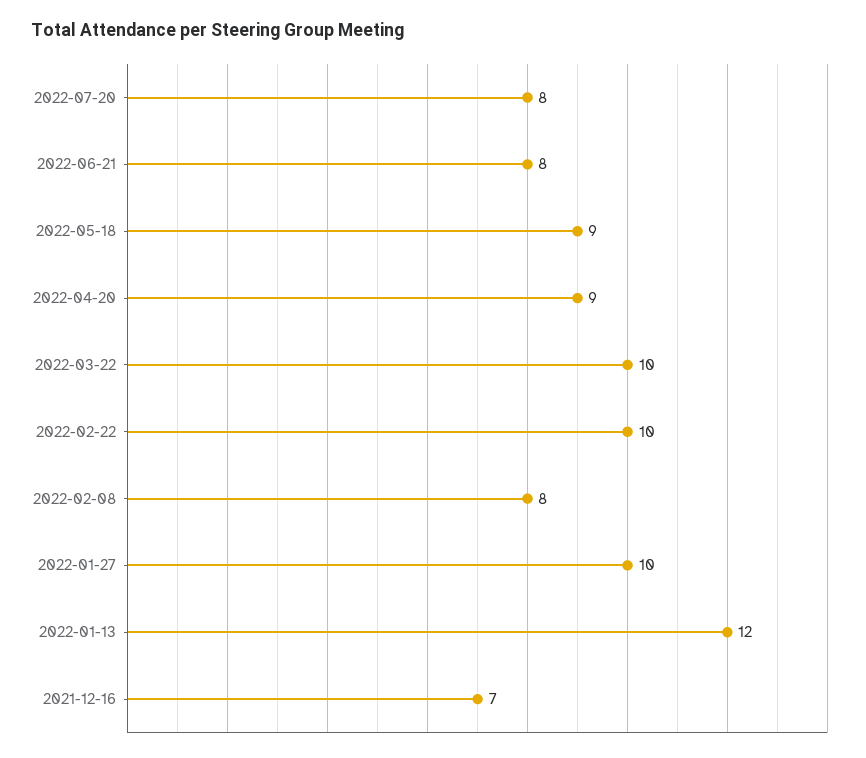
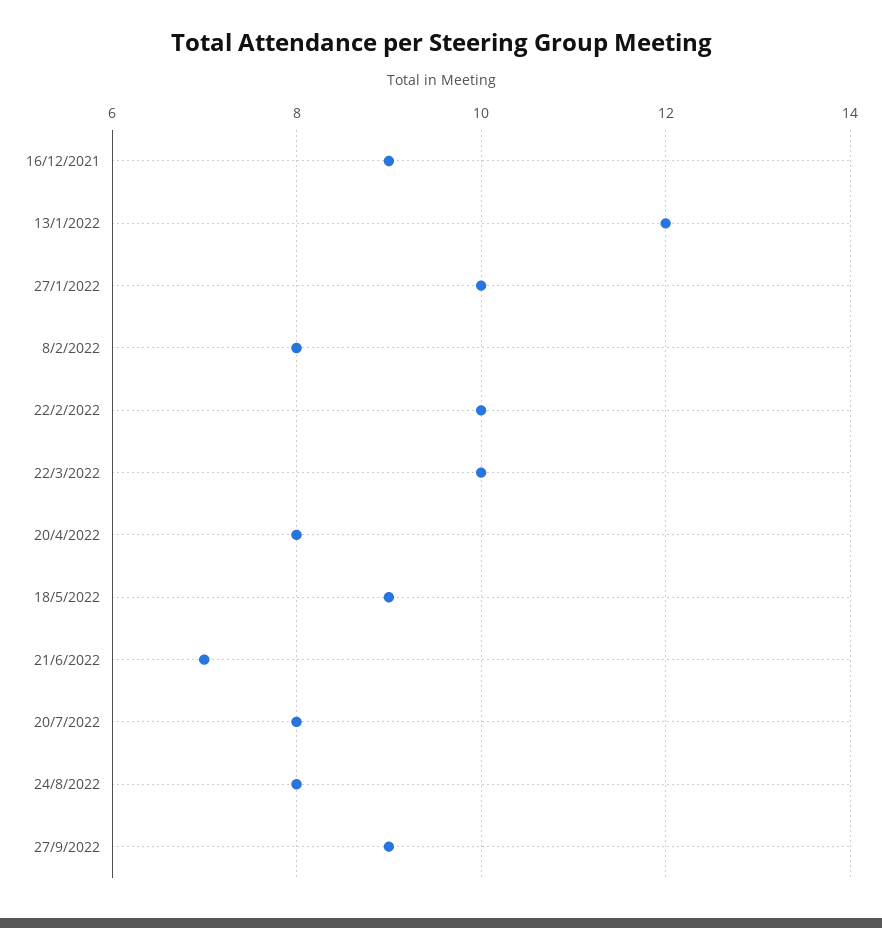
2022-06-21: 8 -> 7
2022-04-20: 9 -> 8
2021-12-16: 7 -> 9
24/8/2022: none -> 8
27/9/2022: none -> 9

